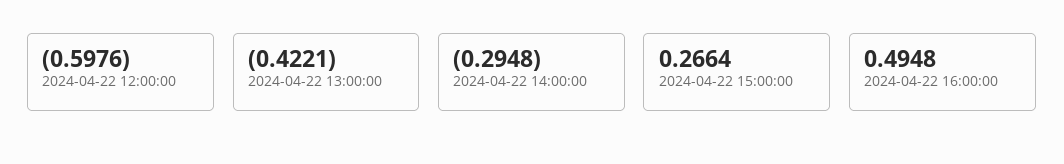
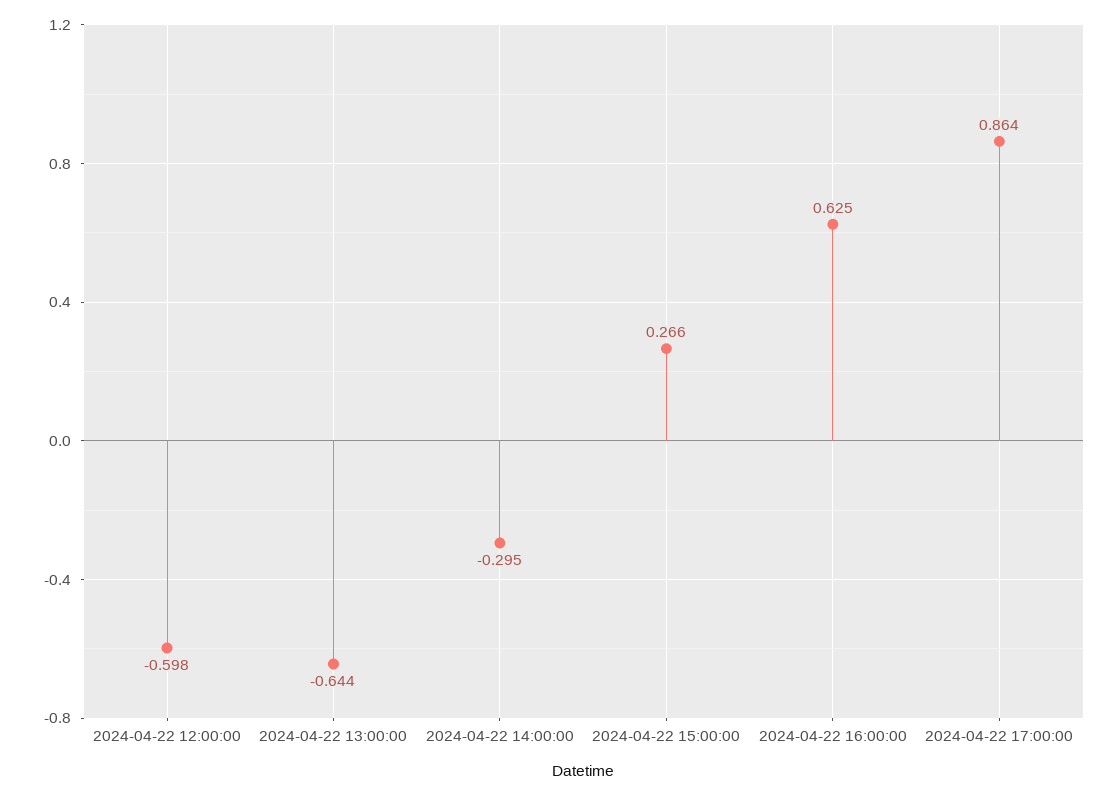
2024-04-22 13:00:00: -0.4221 -> -0.644
2024-04-22 16:00:00: 0.4948 -> 0.625
2024-04-22 17:00:00: none -> 0.864

